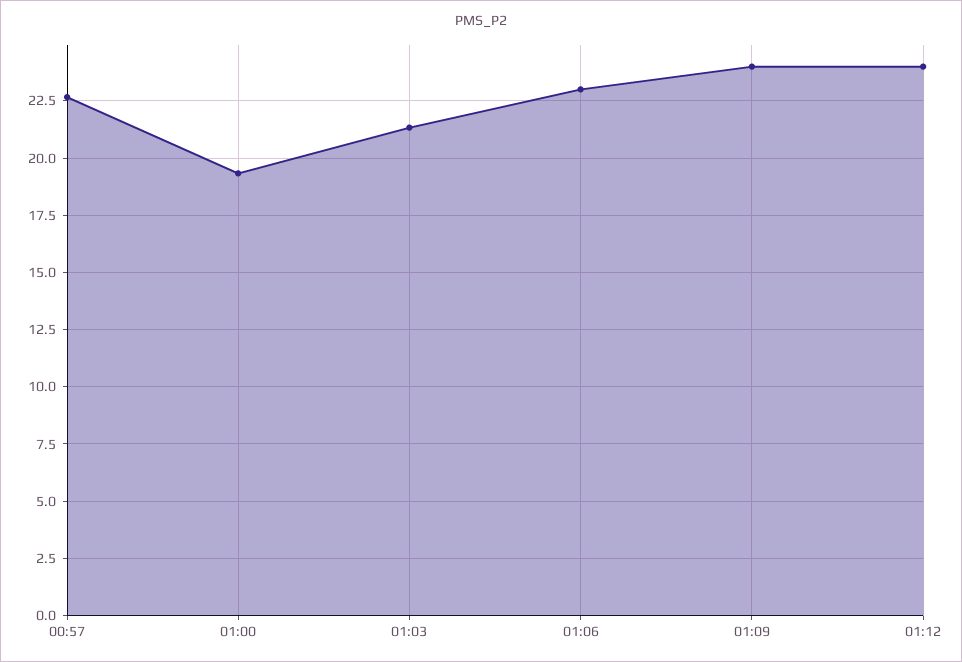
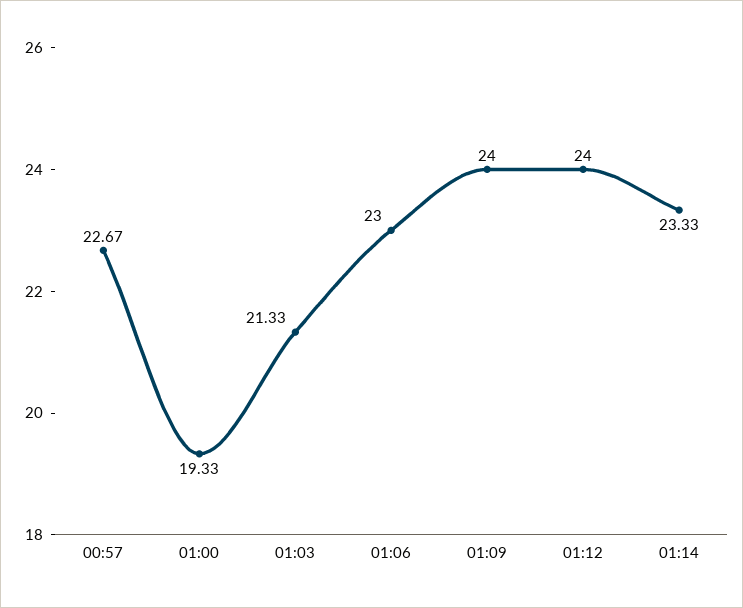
01:14: none -> 23.33

